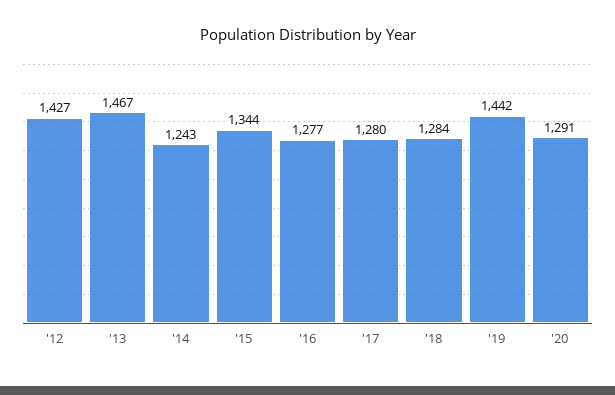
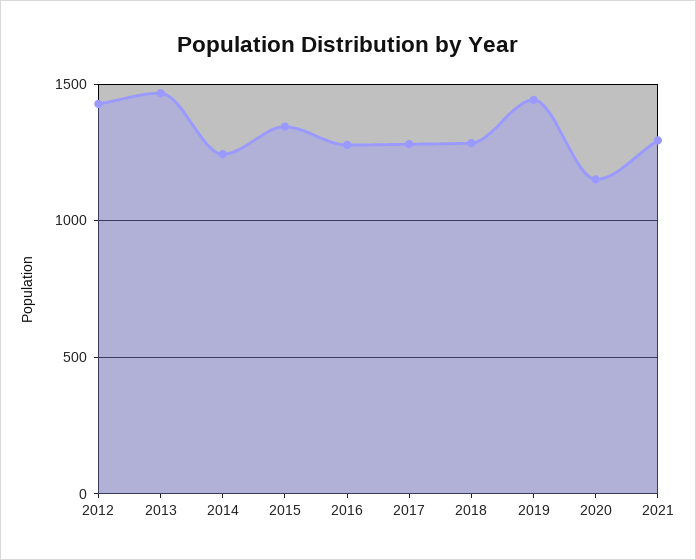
'20: 1291 -> 1150
2021: none -> 1300

